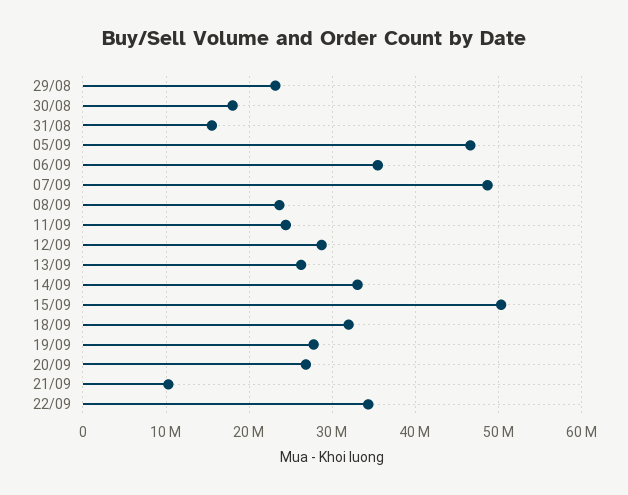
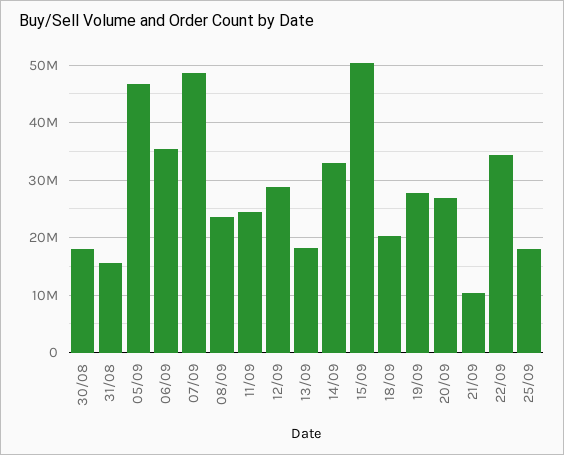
29/08: 23000000 -> none
13/09: 26000000 -> 18000000
18/09: 32000000 -> 20000000
25/09: none -> 18000000

